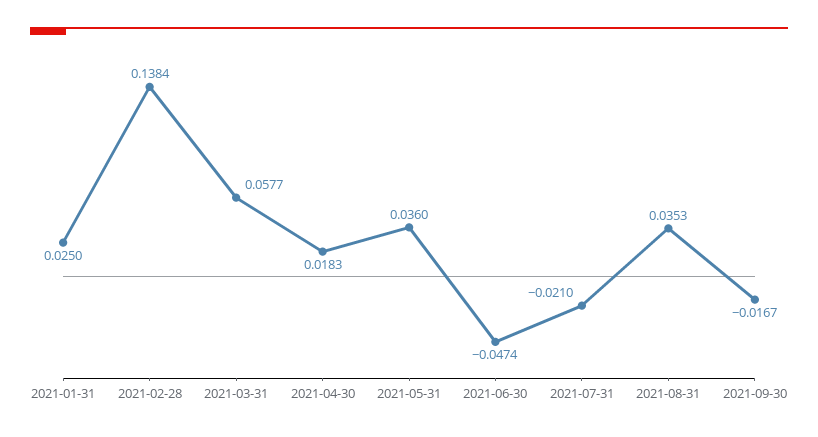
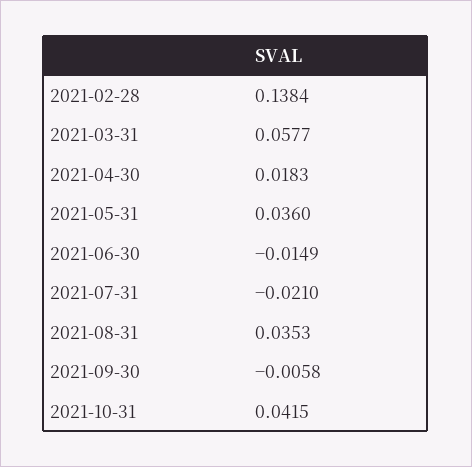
2021-01-31: 0.025 -> none
2021-06-30: -0.0474 -> -0.0149
2021-09-30: -0.0167 -> -0.0058
2021-10-31: none -> 0.0415

